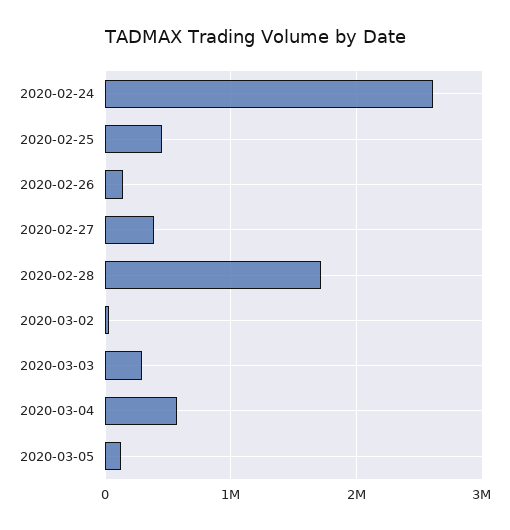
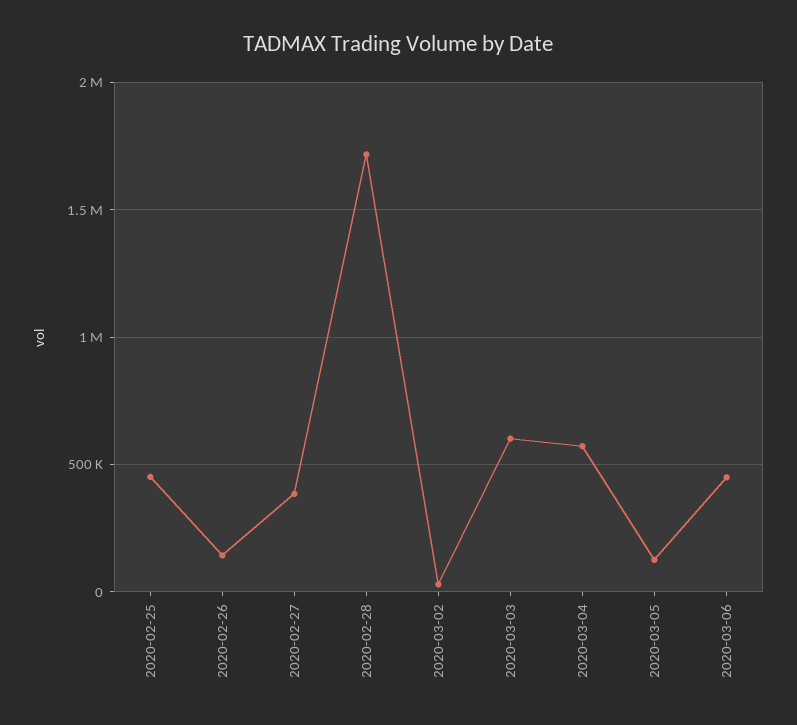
2020-02-24: 2600000 -> none
2020-03-03: 300000 -> 600000
2020-03-06: none -> 450000

